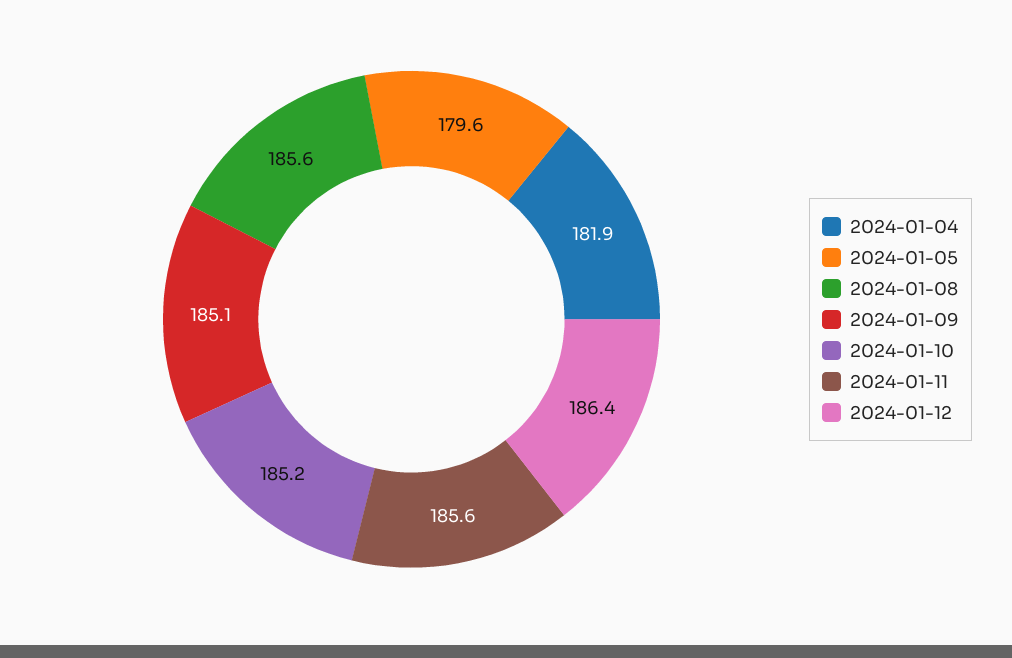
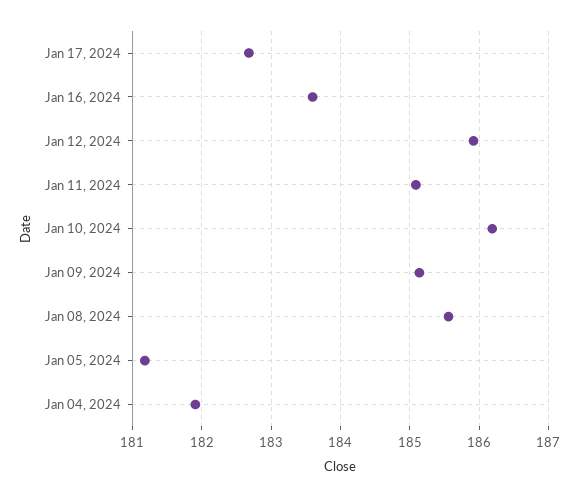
2024-01-05: 179.6 -> 181.2
2024-01-10: 185.2 -> 186.2
2024-01-11: 185.6 -> 185.1
2024-01-12: 186.4 -> 185.9
Jan 17, 2024: none -> 182.7
Jan 16, 2024: none -> 183.6

